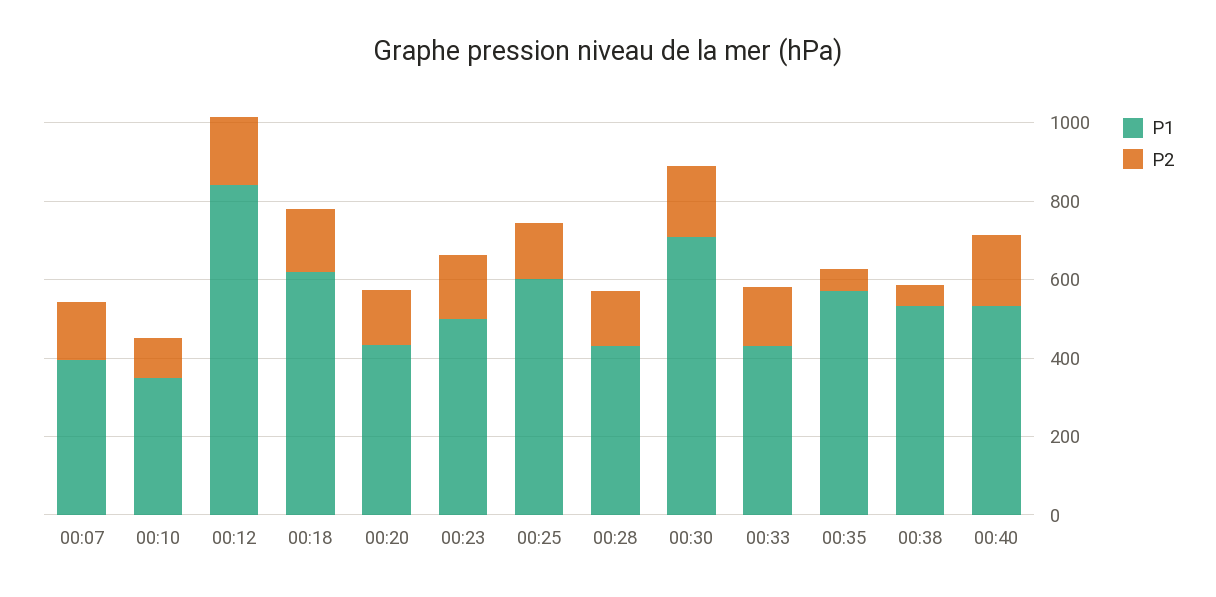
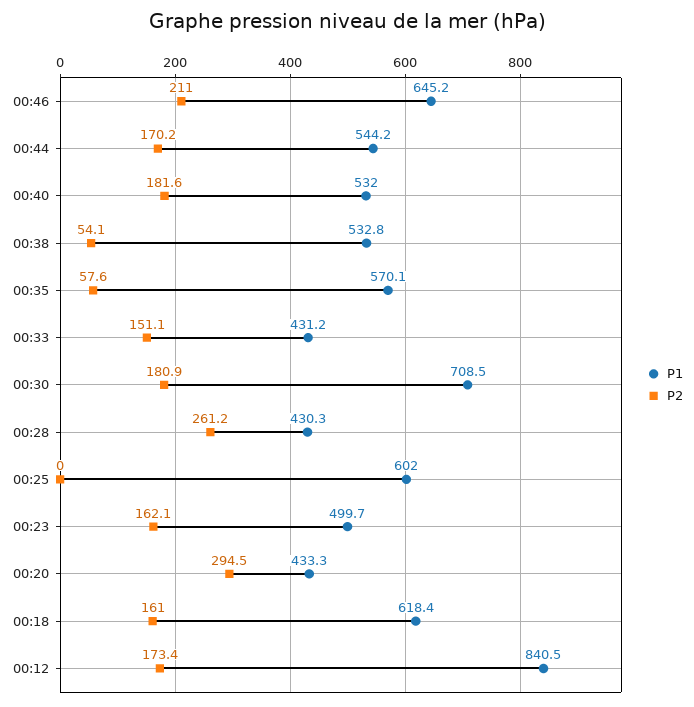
P1, 00:07: 400 -> none
P2, 00:07: 150 -> none
P1, 00:10: 350 -> none
P2, 00:10: 100 -> none
P2, 00:20: 150 -> 294.5
P2, 00:25: 150 -> 0
P2, 00:28: 150 -> 261.2
P1, 00:46: none -> 645.2
P2, 00:46: none -> 211
P1, 00:44: none -> 544.2
P2, 00:44: none -> 170.2

